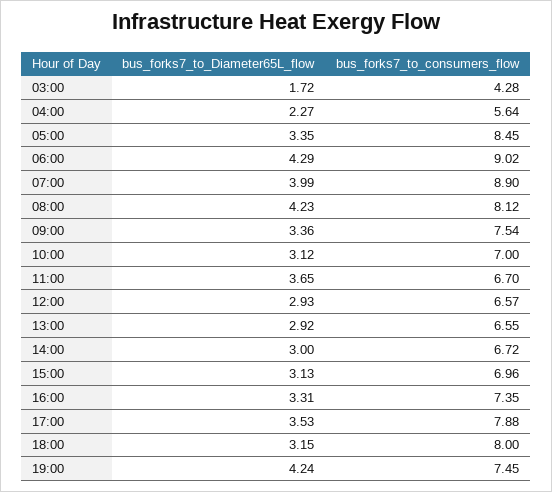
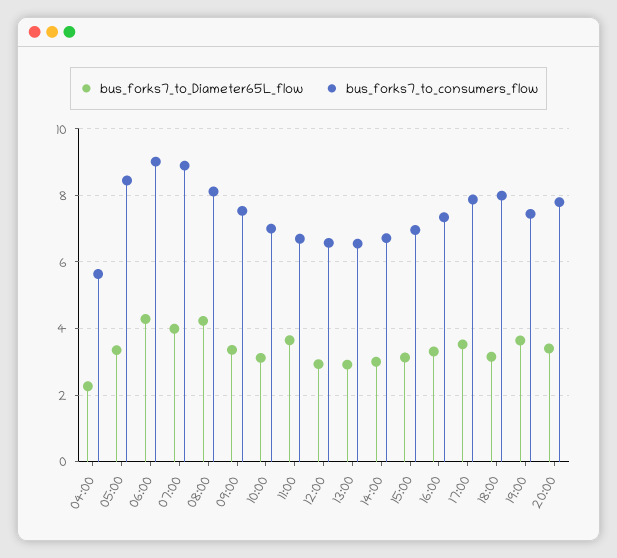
bus_forks7_to_Diameter65L_flow, 03:00: 1.72 -> none
bus_forks7_to_consumers_flow, 03:00: 4.28 -> none
bus_forks7_to_Diameter65L_flow, 19:00: 4.24 -> 3.6
bus_forks7_to_Diameter65L_flow, 20:00: none -> 3.4
bus_forks7_to_consumers_flow, 20:00: none -> 7.8

